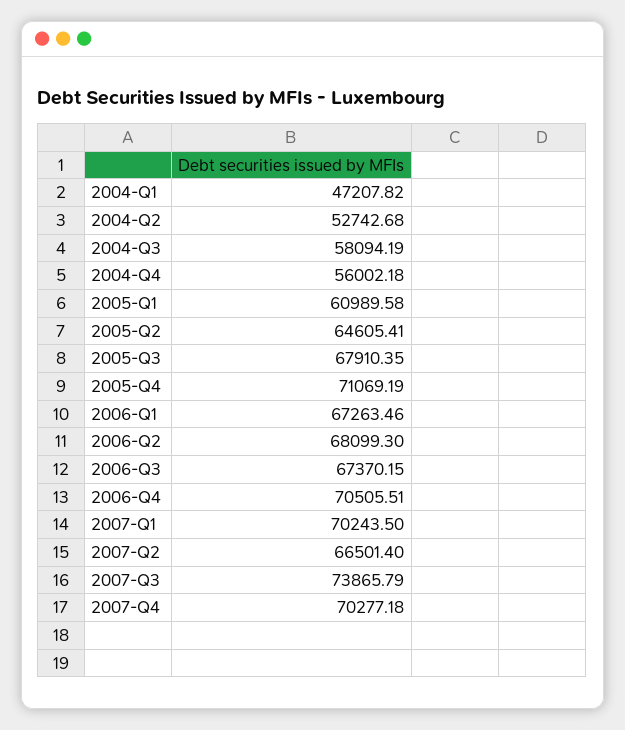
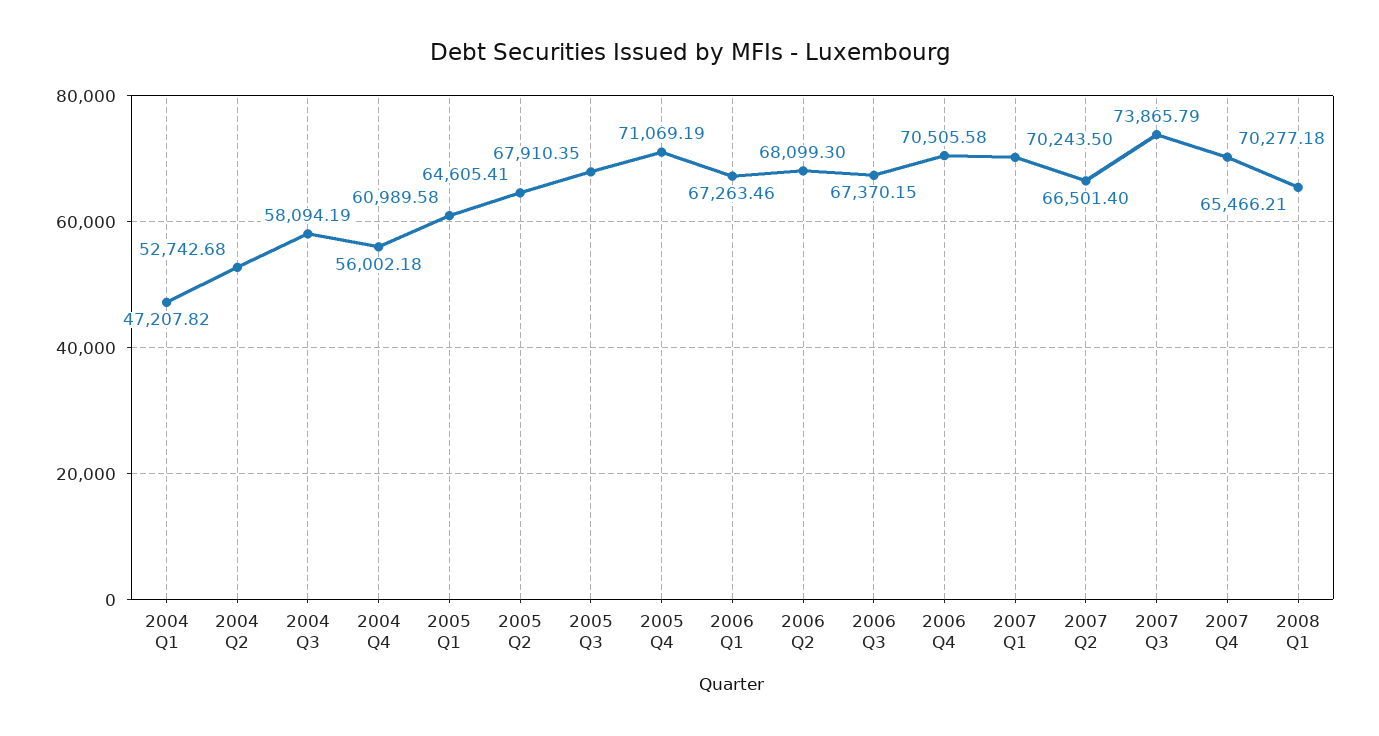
2006-Q4: 70505.51 -> 70505.58
2008 Q1: none -> 65466.21

